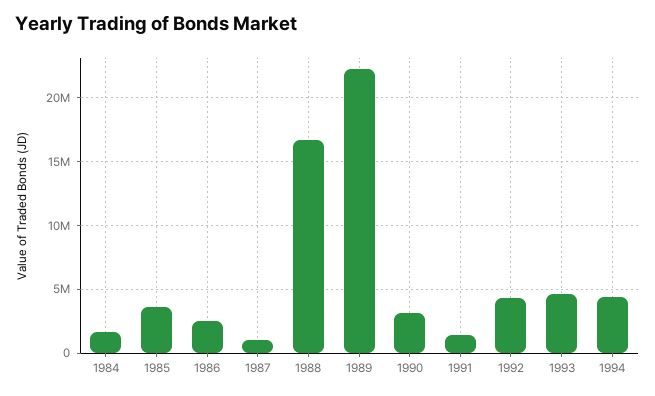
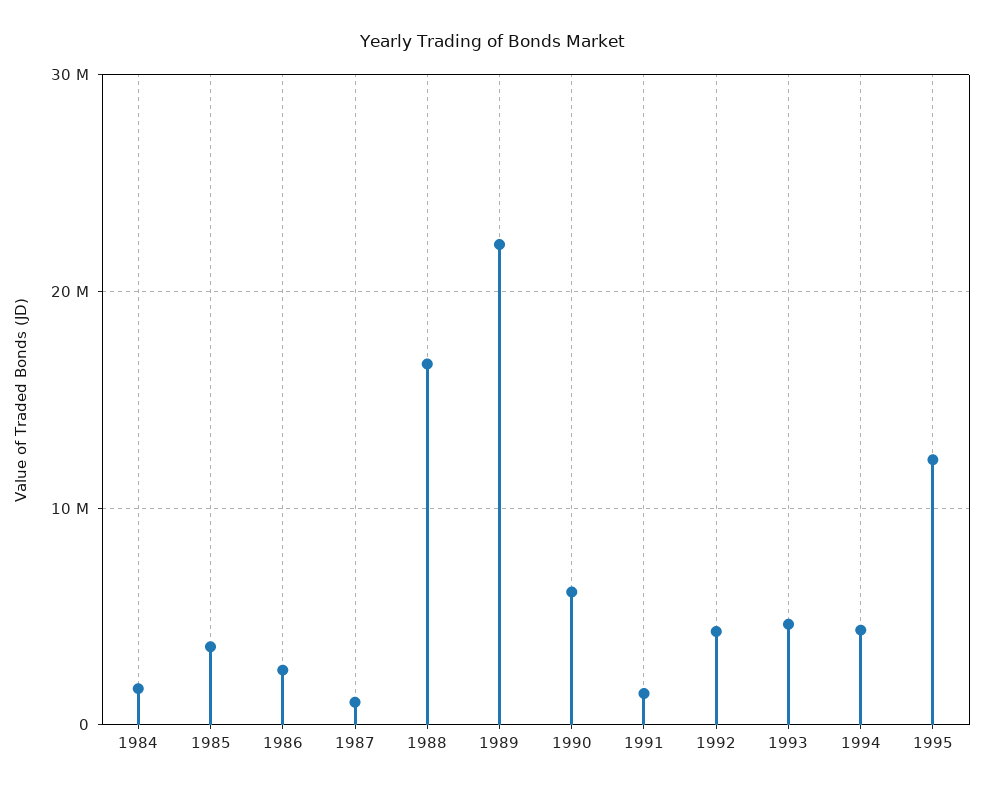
1990: 3000000 -> 6000000
1995: none -> 12000000

